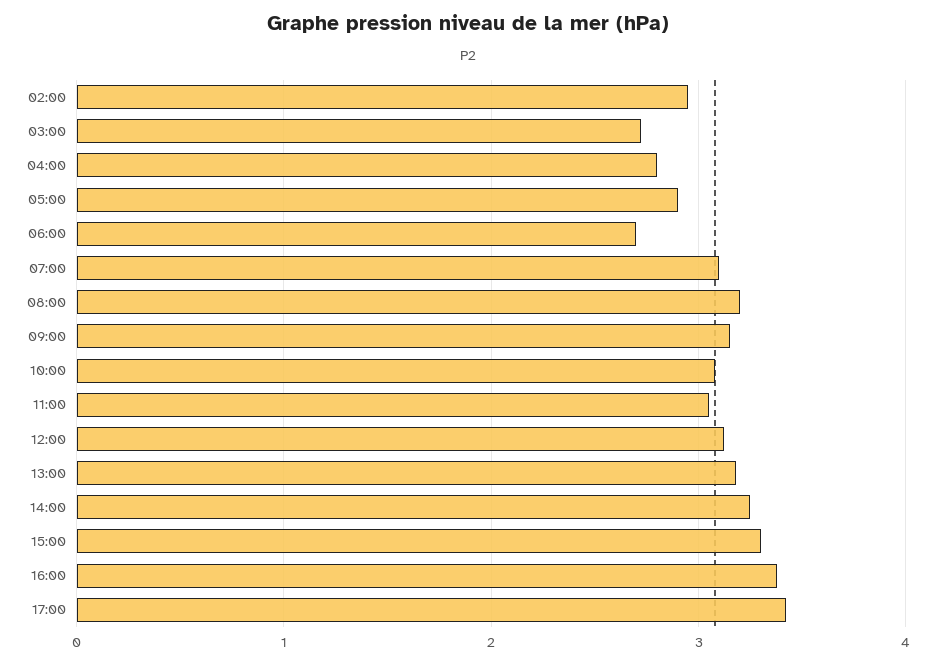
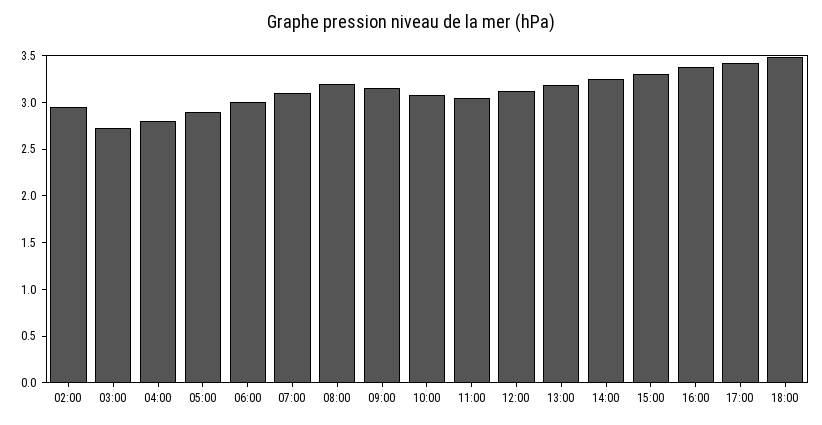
06:00: 2.7 -> 3
18:00: none -> 3.5

